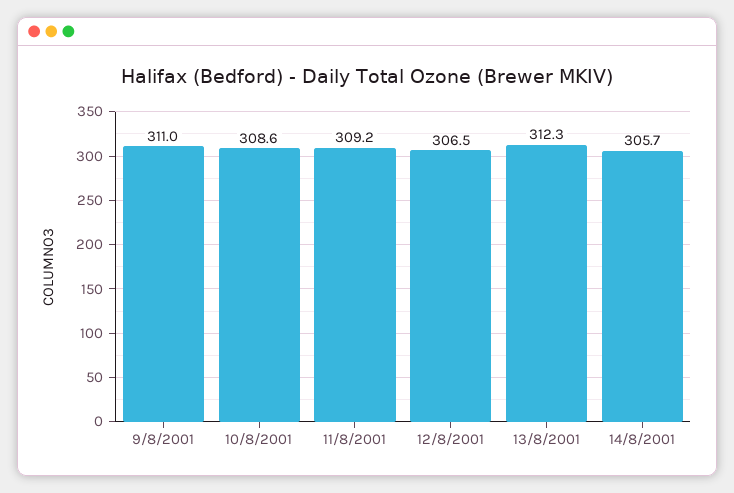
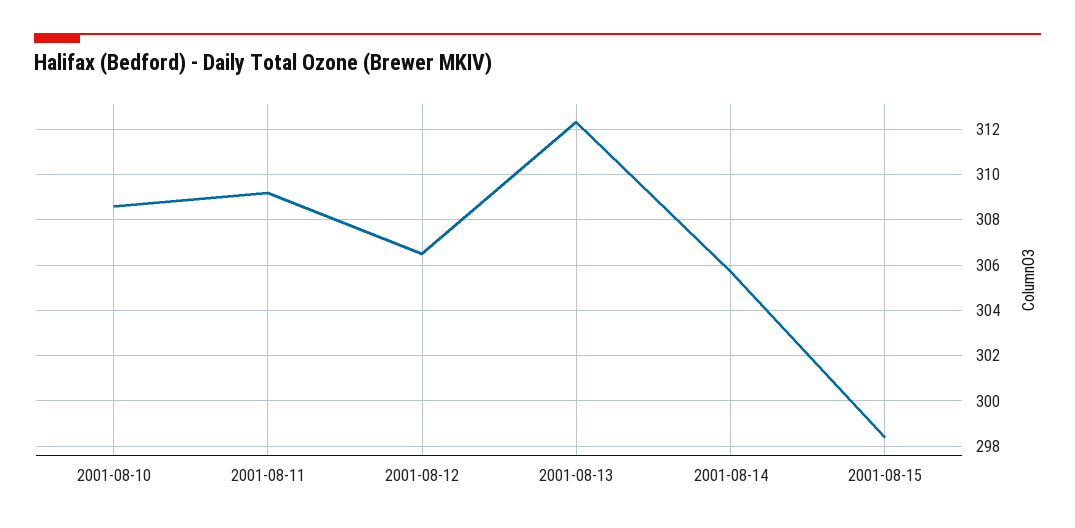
9/8/2001: 311 -> none
2001-08-15: none -> 298.5

